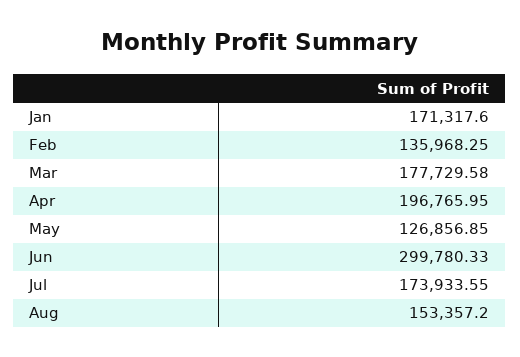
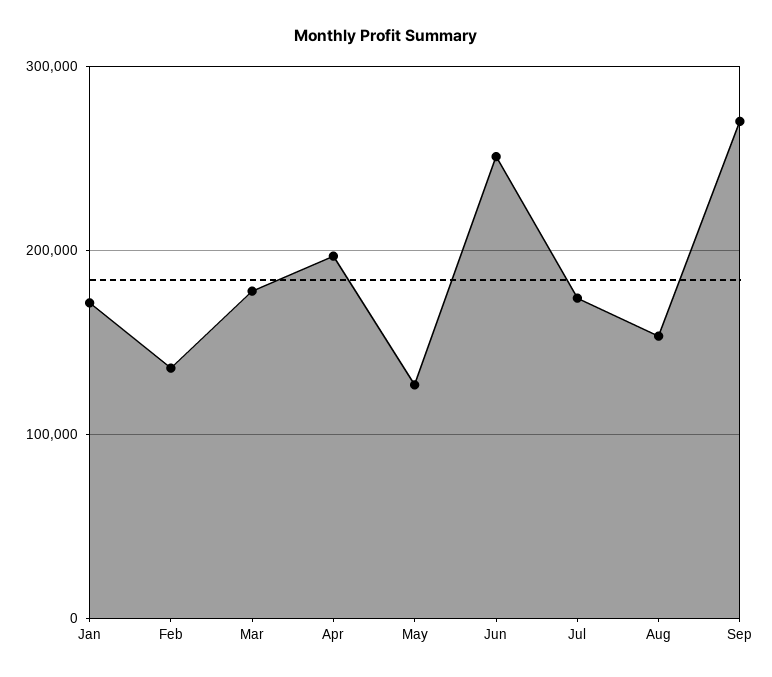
Jun: 299780.33 -> 250000
Sep: none -> 270000

